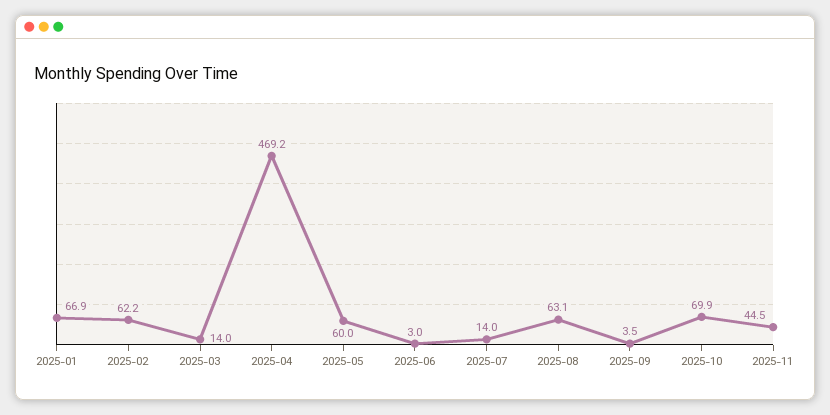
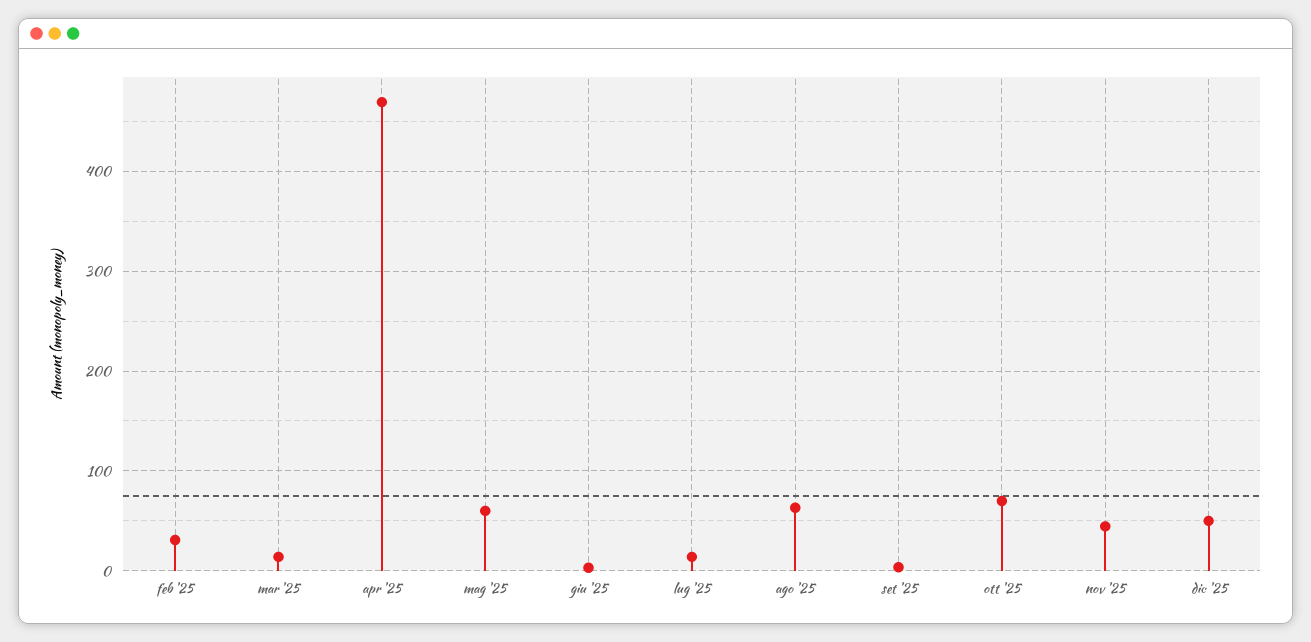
2025-01: 66.9 -> none
2025-02: 62.2 -> 30
dic '25: none -> 50

